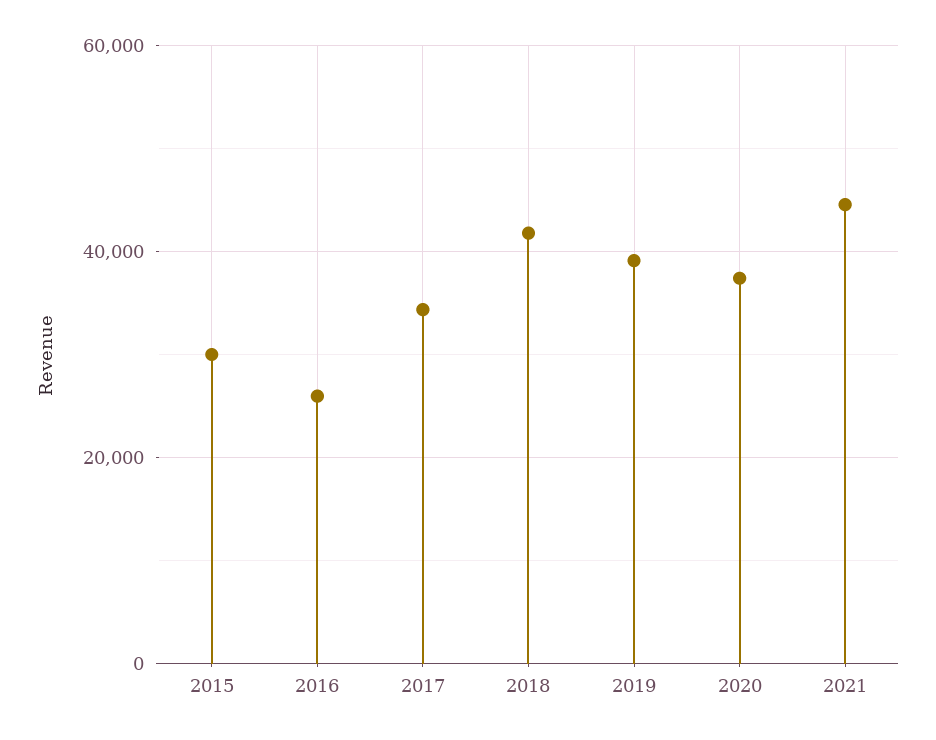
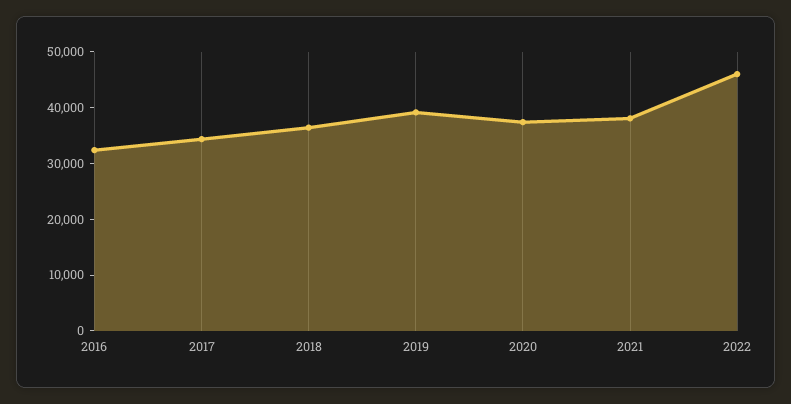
2015: 30000 -> none
2016: 26000 -> 32000
2018: 42000 -> 36000
2021: 44000 -> 38000
2022: none -> 46000

